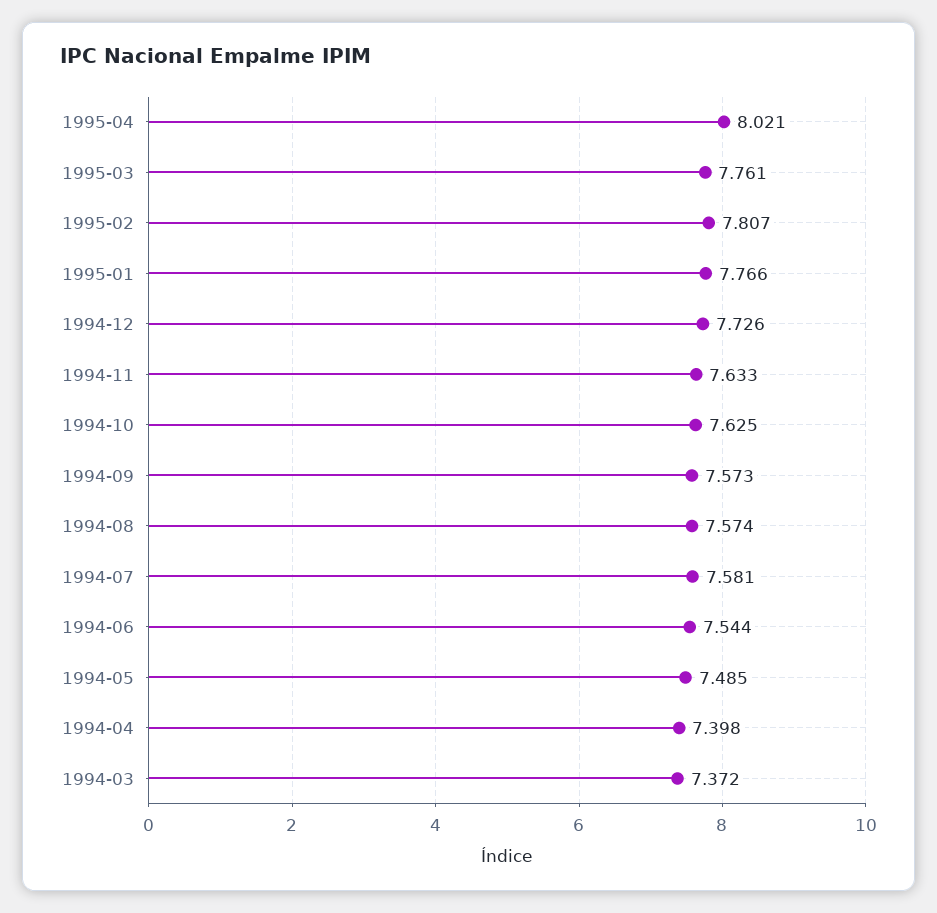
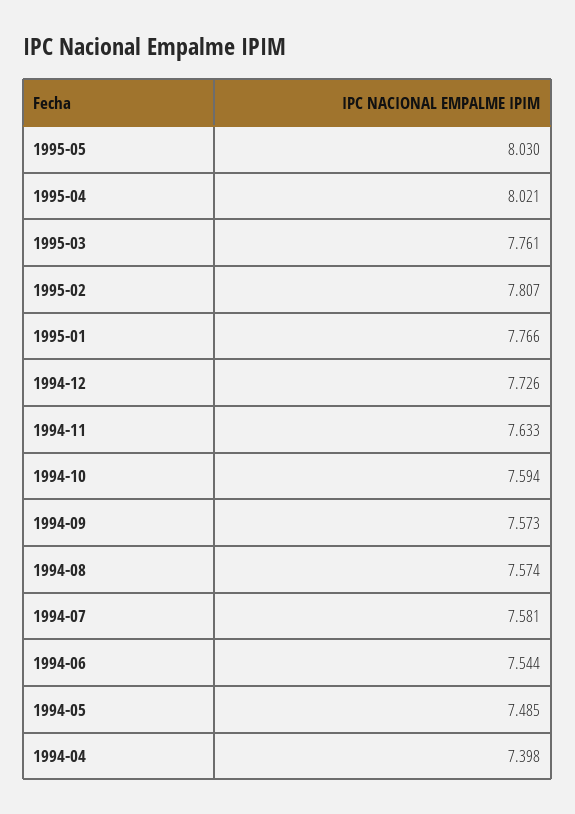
1994-10: 7.625 -> 7.594
1994-03: 7.372 -> none
1995-05: none -> 8.03

